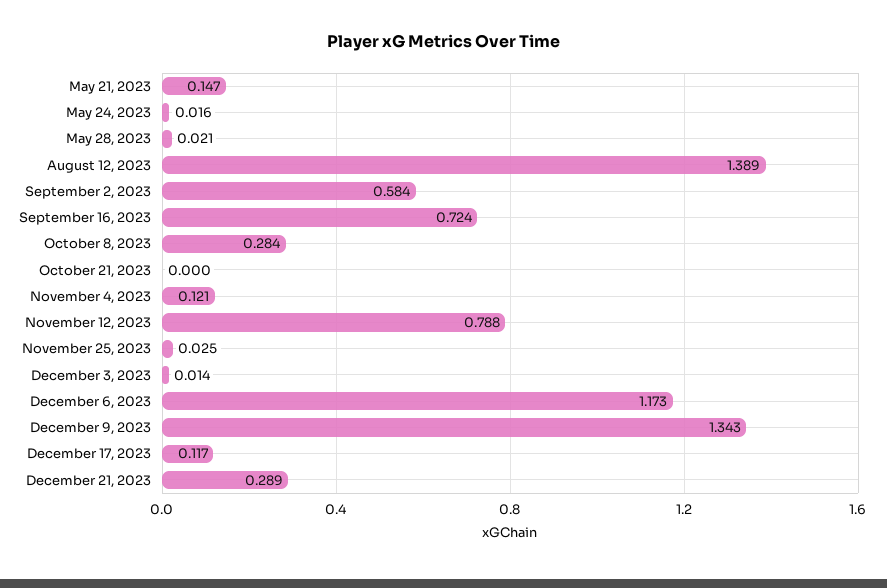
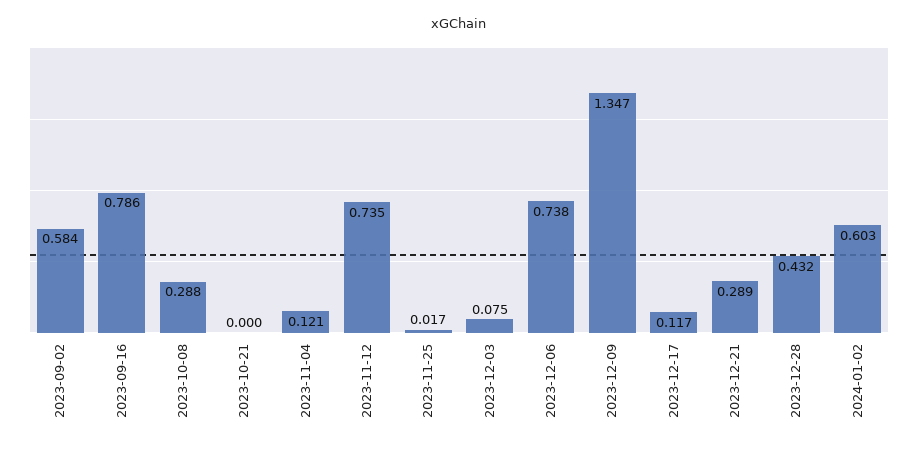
May 21, 2023: 0.147 -> none
May 24, 2023: 0.016 -> none
May 28, 2023: 0.021 -> none
August 12, 2023: 1.389 -> none
September 16, 2023: 0.724 -> 0.786
October 8, 2023: 0.284 -> 0.288
November 12, 2023: 0.788 -> 0.735
November 25, 2023: 0.025 -> 0.017
December 3, 2023: 0.014 -> 0.075
December 6, 2023: 1.173 -> 0.738
December 9, 2023: 1.343 -> 1.347
2023-12-28: none -> 0.432
2024-01-02: none -> 0.603

